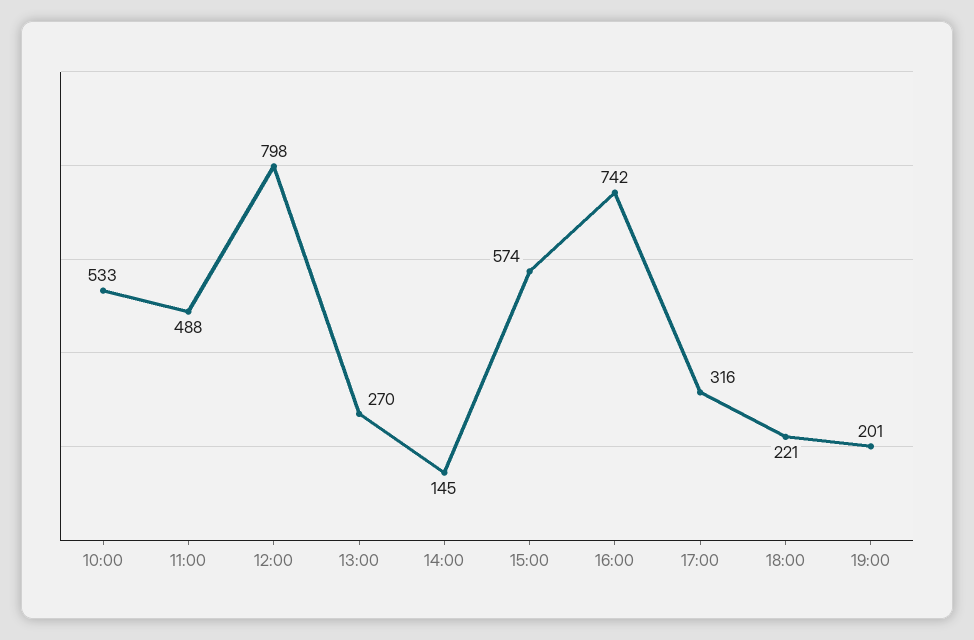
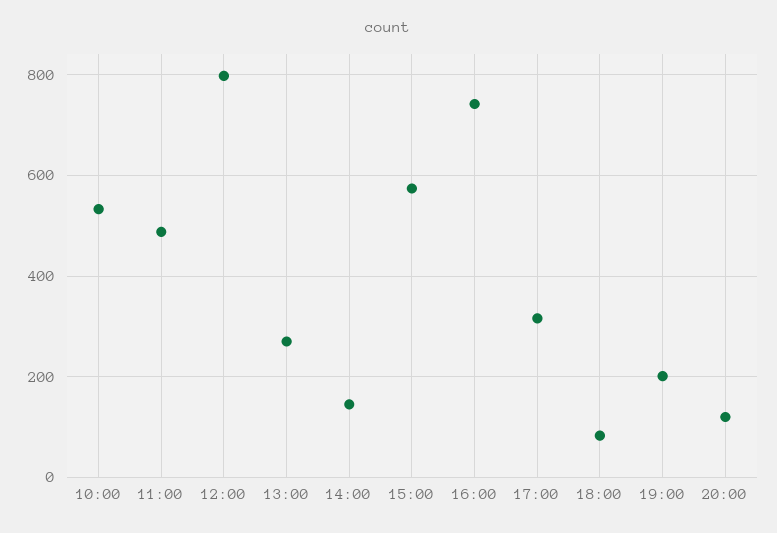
18:00: 221 -> 80
20:00: none -> 120

